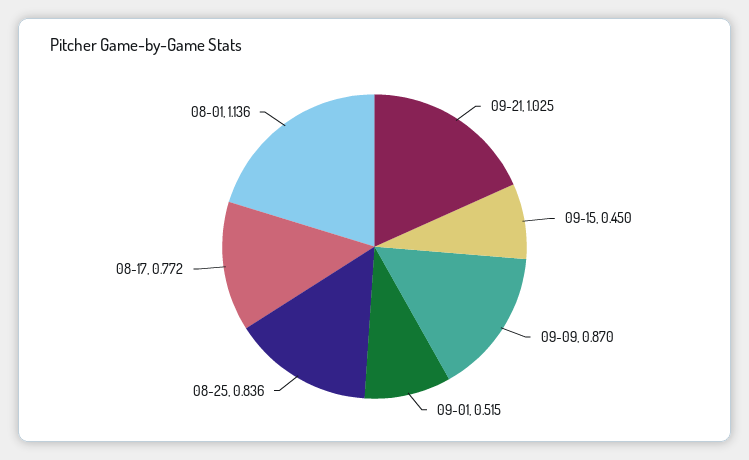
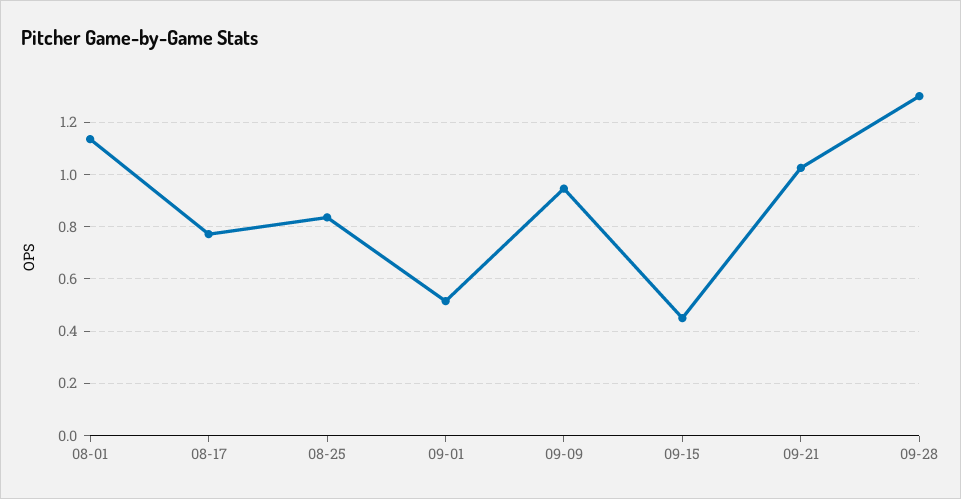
09-09: 0.87 -> 0.95
09-28: none -> 1.3

